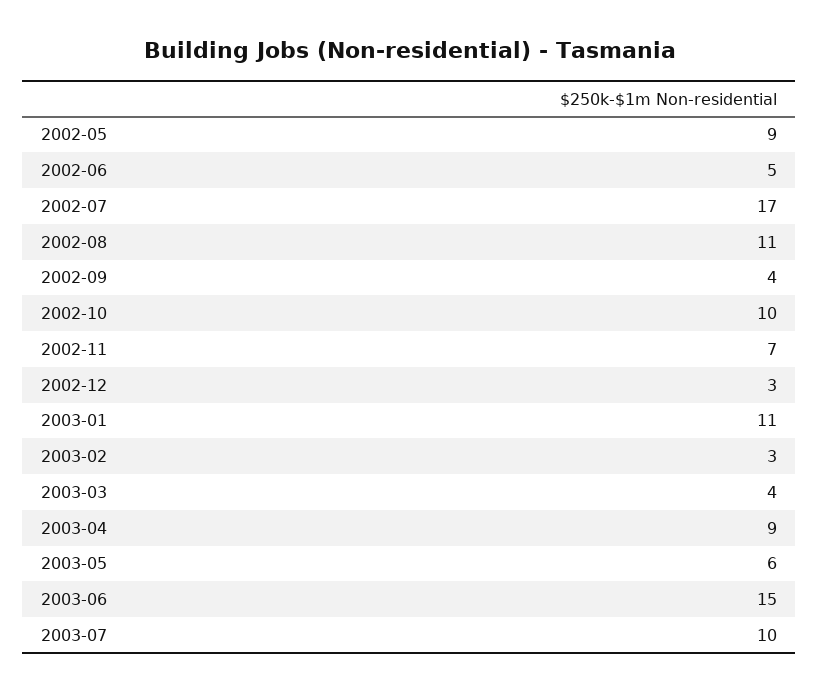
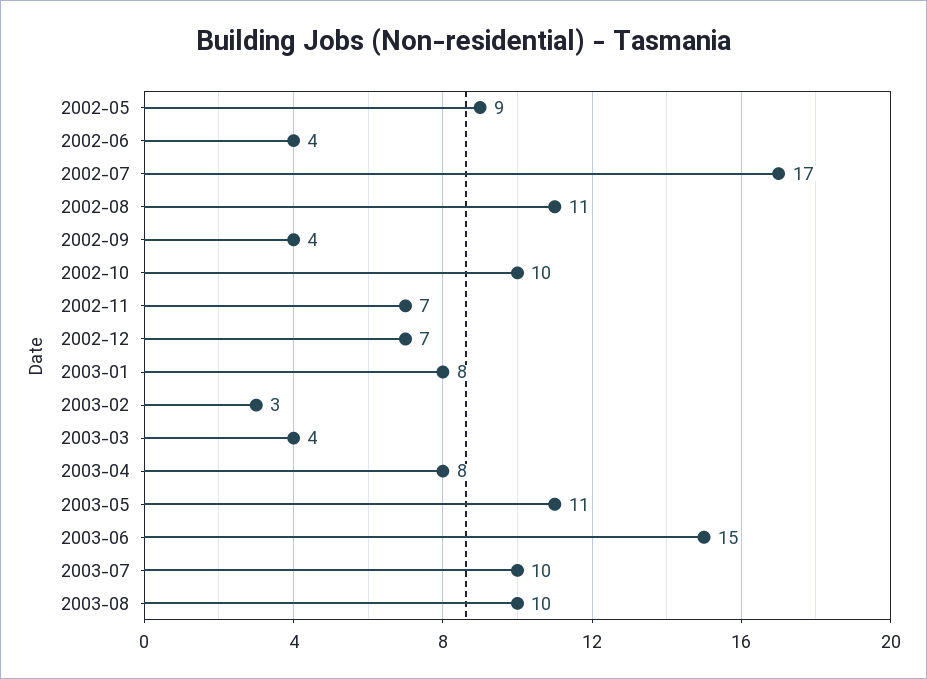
2002-06: 5 -> 4
2002-12: 3 -> 7
2003-01: 11 -> 8
2003-04: 9 -> 8
2003-05: 6 -> 11
2003-08: none -> 10

